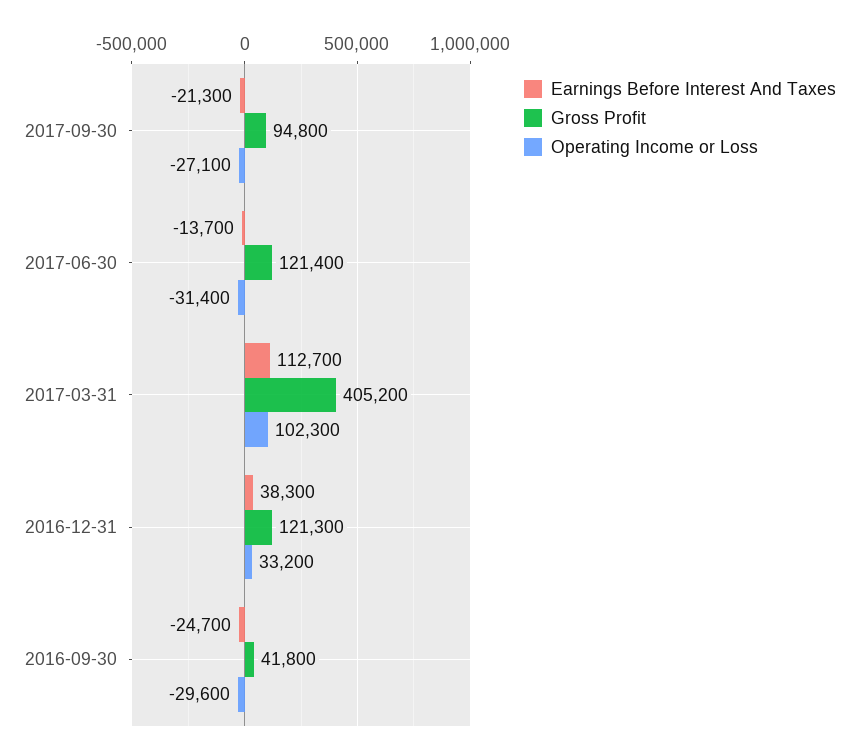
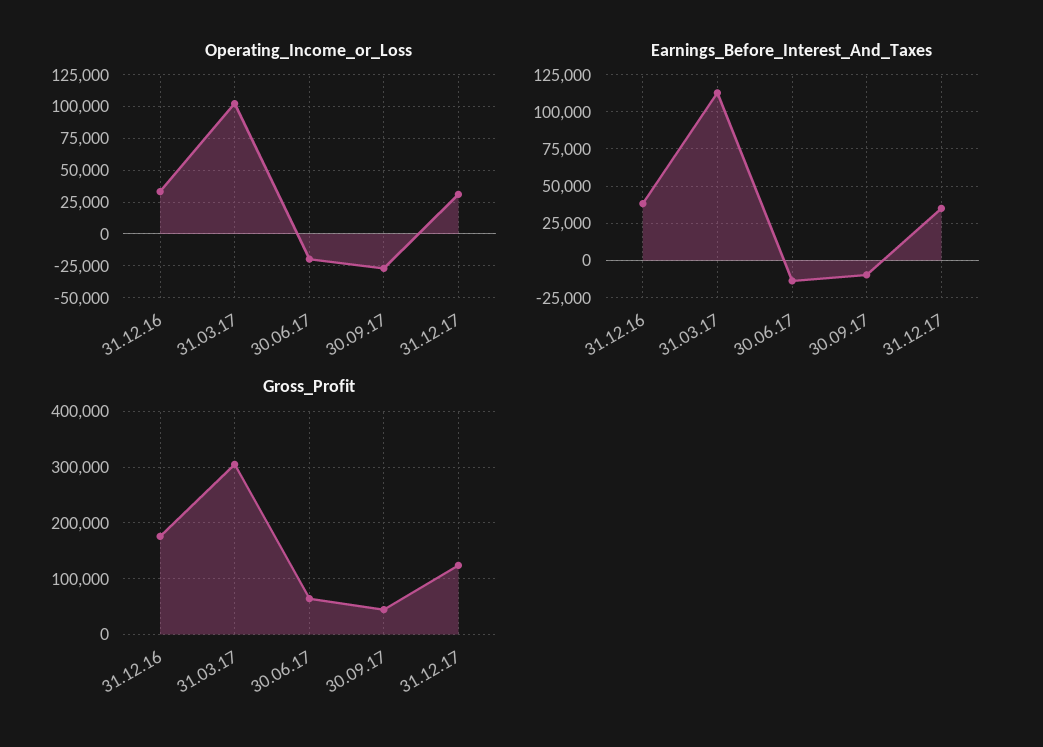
Earnings Before Interest And Taxes, 2017-09-30: -21300 -> -10000
Gross Profit, 2017-09-30: 94800 -> 40000
Gross Profit, 2017-06-30: 121400 -> 60000
Operating Income or Loss, 2017-06-30: -31400 -> -20000
Gross Profit, 2017-03-31: 405200 -> 300000
Gross Profit, 2016-12-31: 121300 -> 180000
Earnings Before Interest And Taxes, 2016-09-30: -24700 -> none
Gross Profit, 2016-09-30: 41800 -> none
Operating Income or Loss, 2016-09-30: -29600 -> none
Operating Income or Loss, 31.12.17: none -> 30000
Earnings Before Interest And Taxes, 31.12.17: none -> 35000
Gross Profit, 31.12.17: none -> 120000

